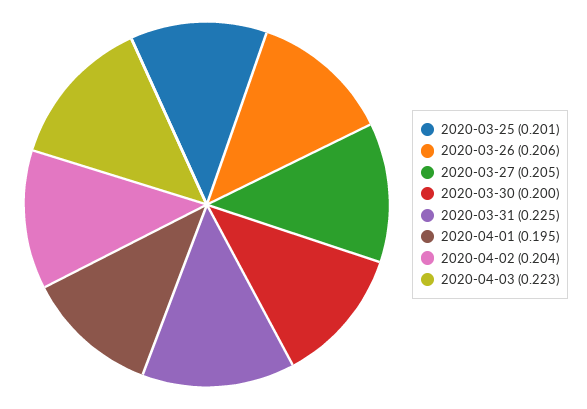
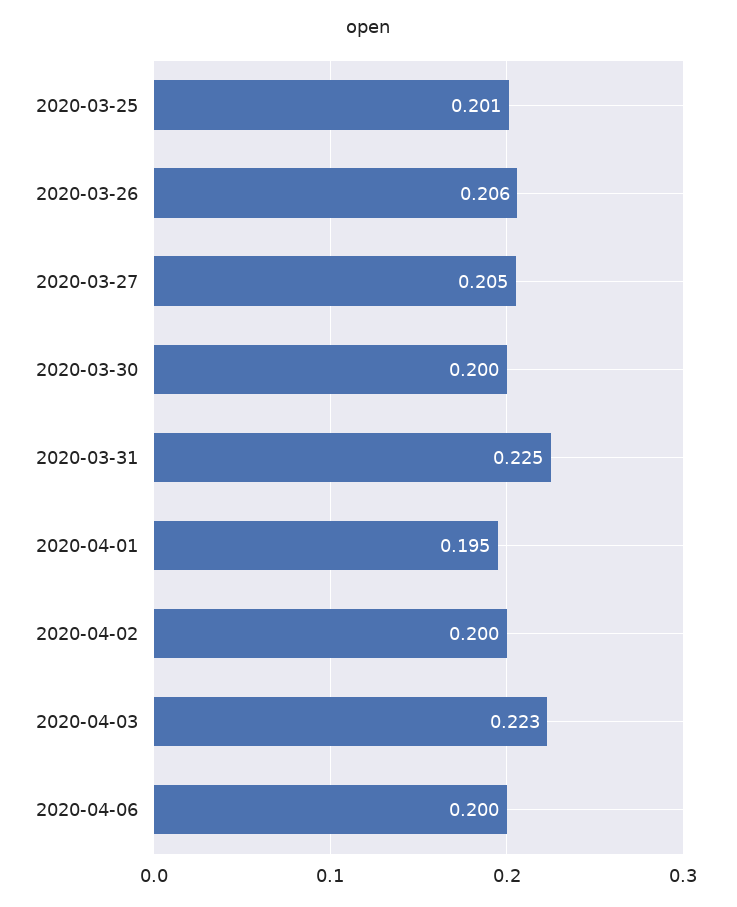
2020-04-02: 0.204 -> 0.2
2020-04-06: none -> 0.2

